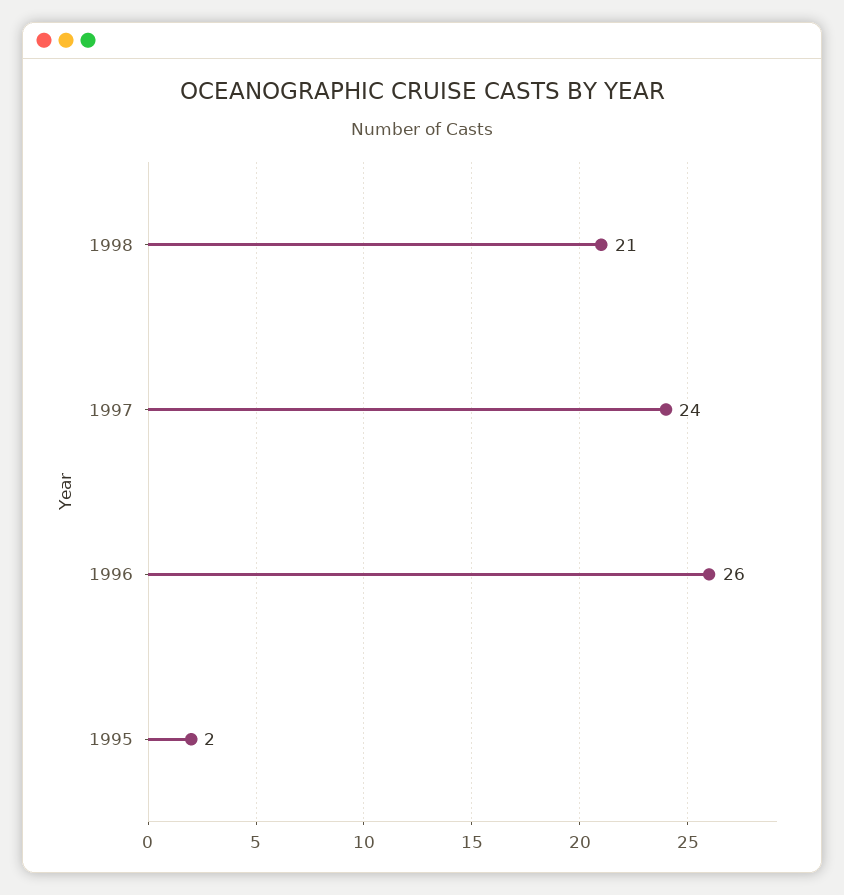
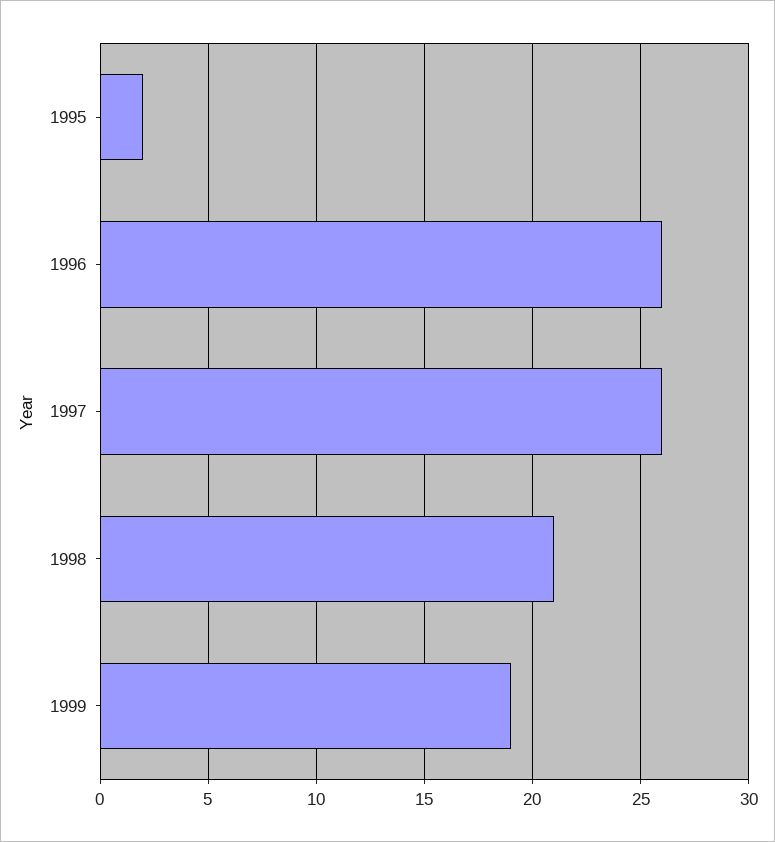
1997: 24 -> 26
1999: none -> 19

